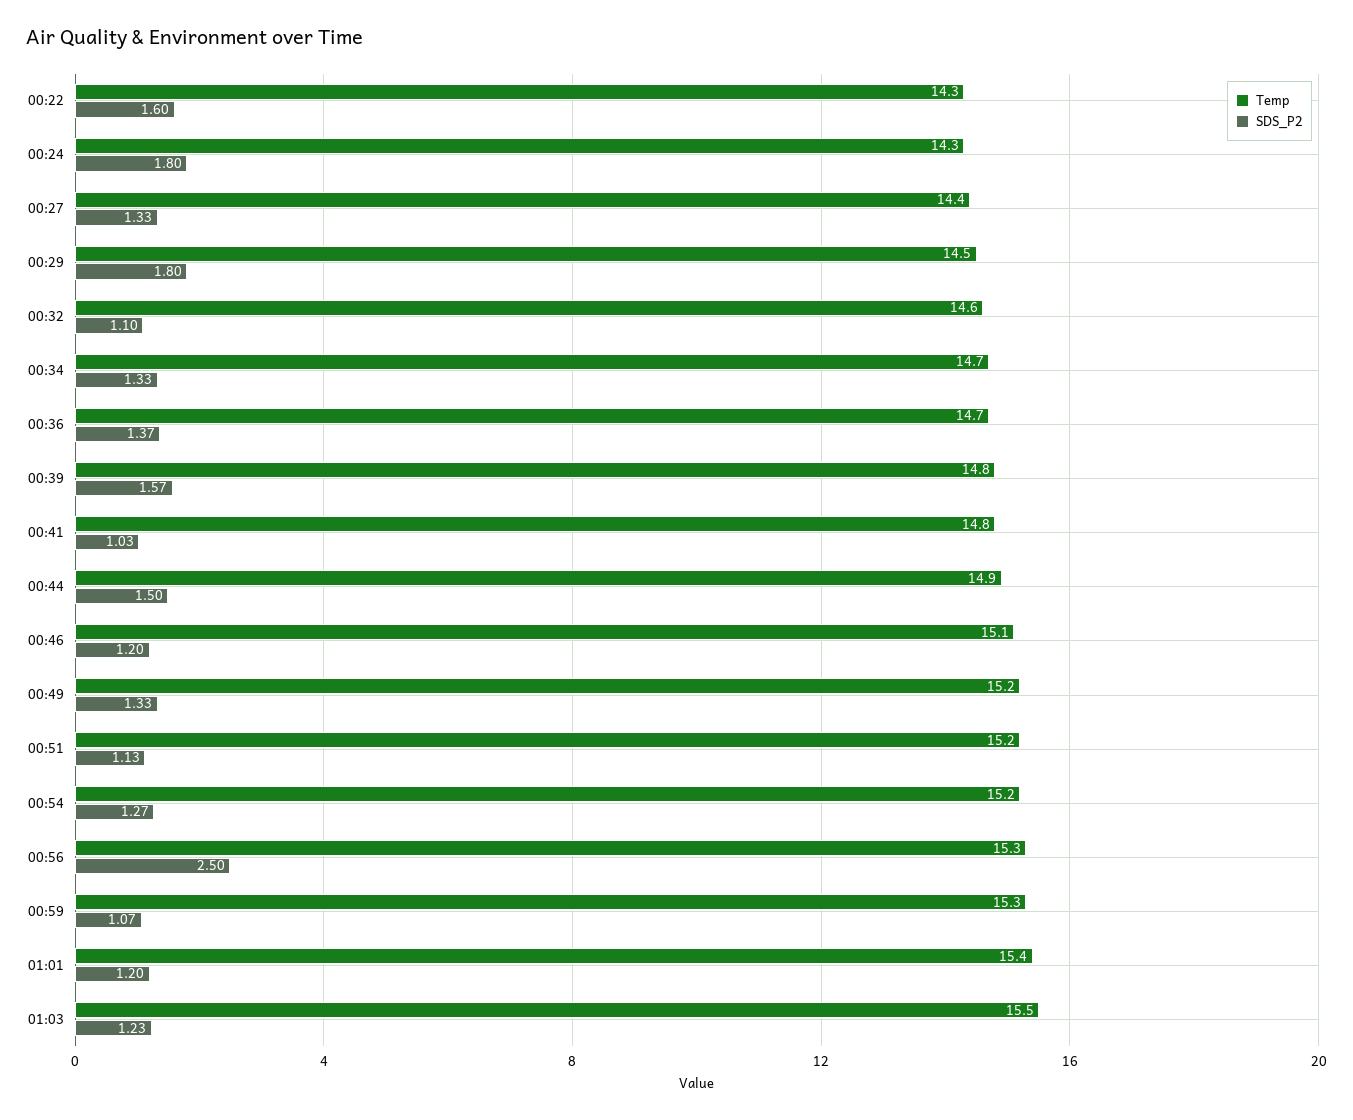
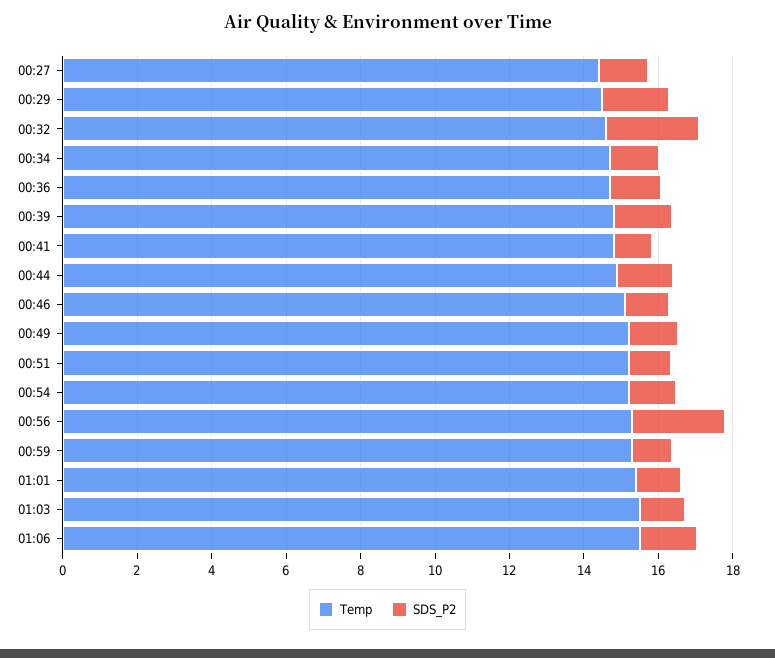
Temp, 00:22: 14.3 -> none
SDS_P2, 00:22: 1.6 -> none
Temp, 00:24: 14.3 -> none
SDS_P2, 00:24: 1.8 -> none
SDS_P2, 00:32: 1.1 -> 2.5
Temp, 01:06: none -> 15.5
SDS_P2, 01:06: none -> 1.5

